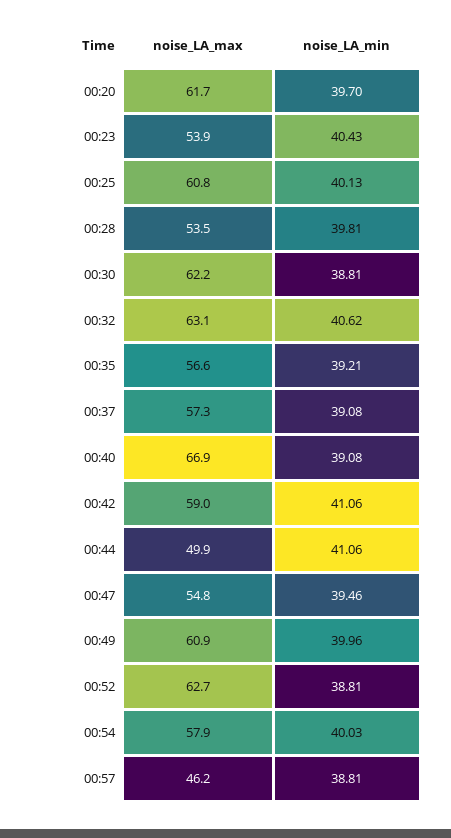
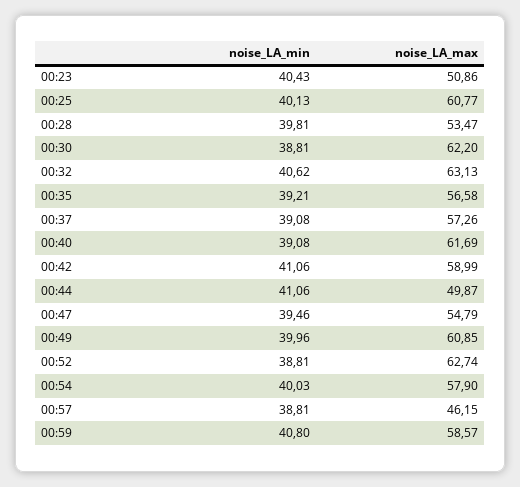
noise_LA_max, 00:20: 61.7 -> none
noise_LA_min, 00:20: 39.7 -> none
noise_LA_max, 00:23: 53.9 -> 50.86
noise_LA_max, 00:40: 66.9 -> 61.69
noise_LA_min, 00:59: none -> 40.8
noise_LA_max, 00:59: none -> 58.57

